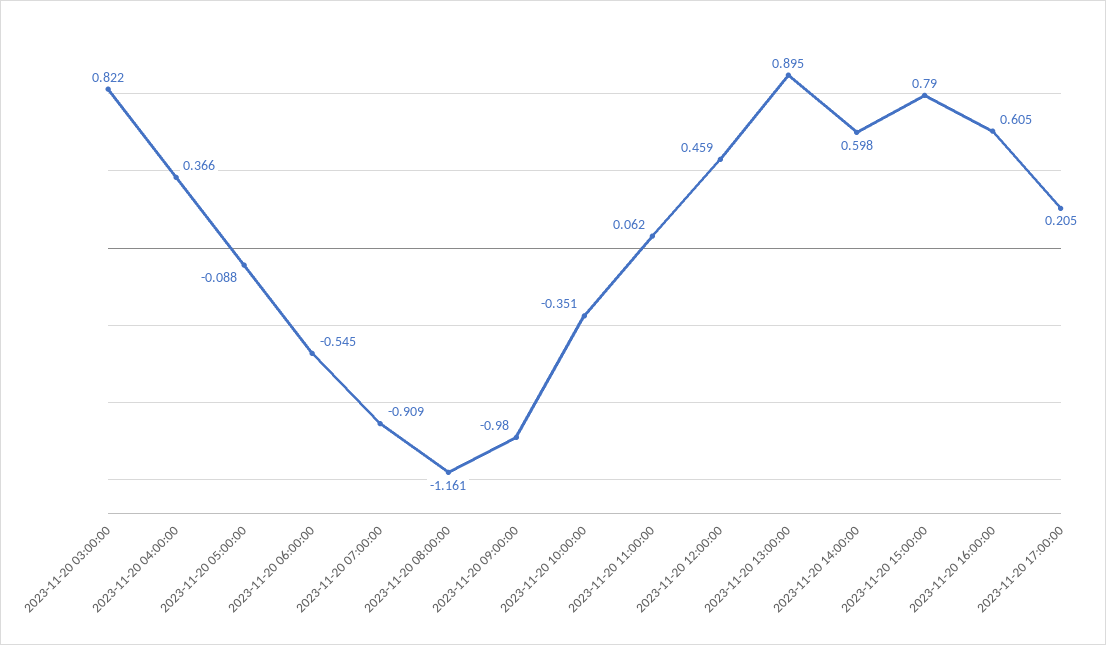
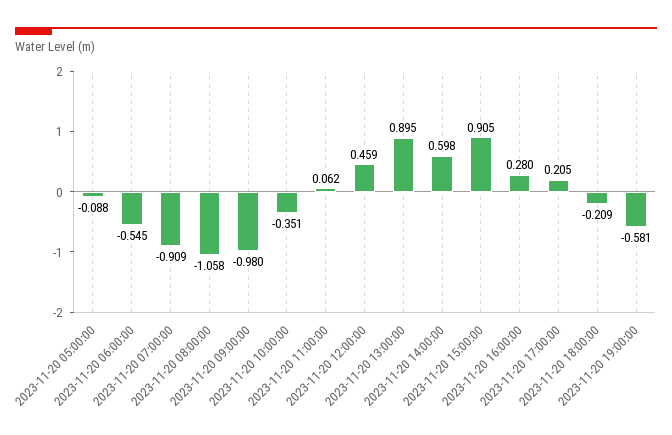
2023-11-20 03:00:00: 0.822 -> none
2023-11-20 04:00:00: 0.366 -> none
2023-11-20 08:00:00: -1.161 -> -1.058
2023-11-20 15:00:00: 0.79 -> 0.905
2023-11-20 16:00:00: 0.605 -> 0.28
2023-11-20 18:00:00: none -> -0.209
2023-11-20 19:00:00: none -> -0.581

